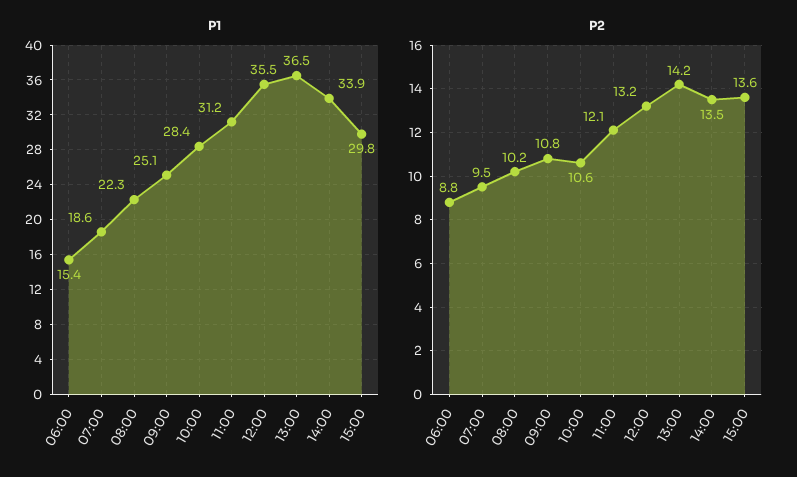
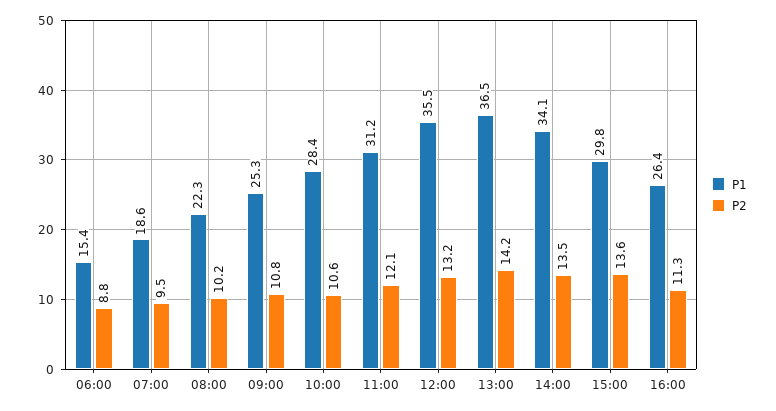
P1, 09:00: 25.1 -> 25.3
P1, 14:00: 33.9 -> 34.1
P1, 16:00: none -> 26.4
P2, 16:00: none -> 11.3

